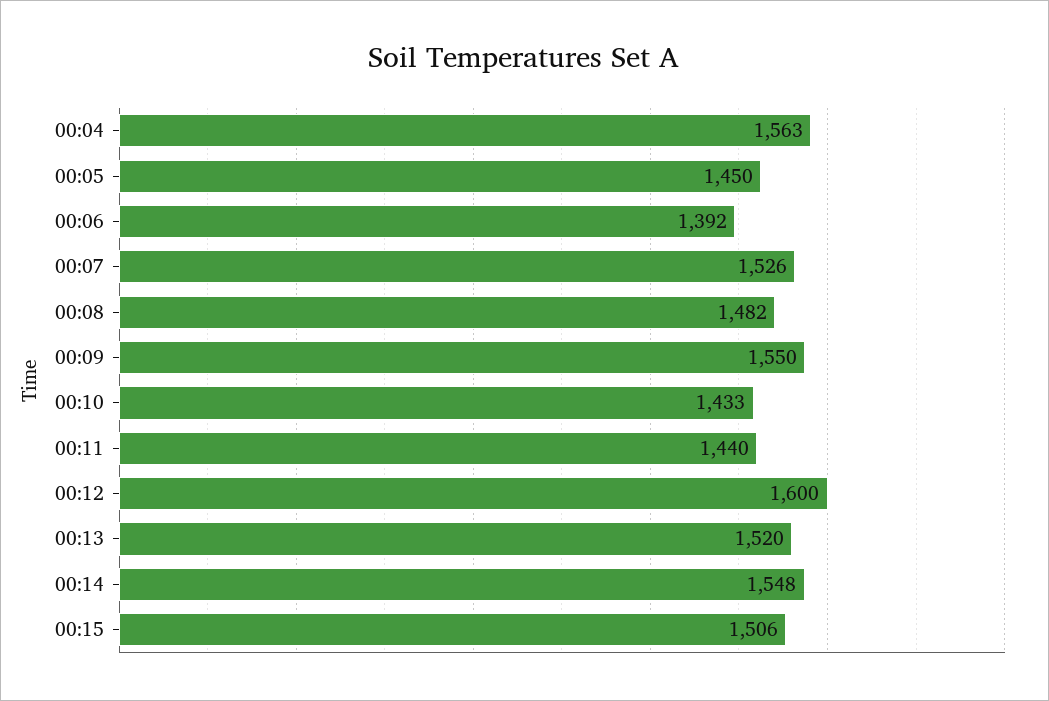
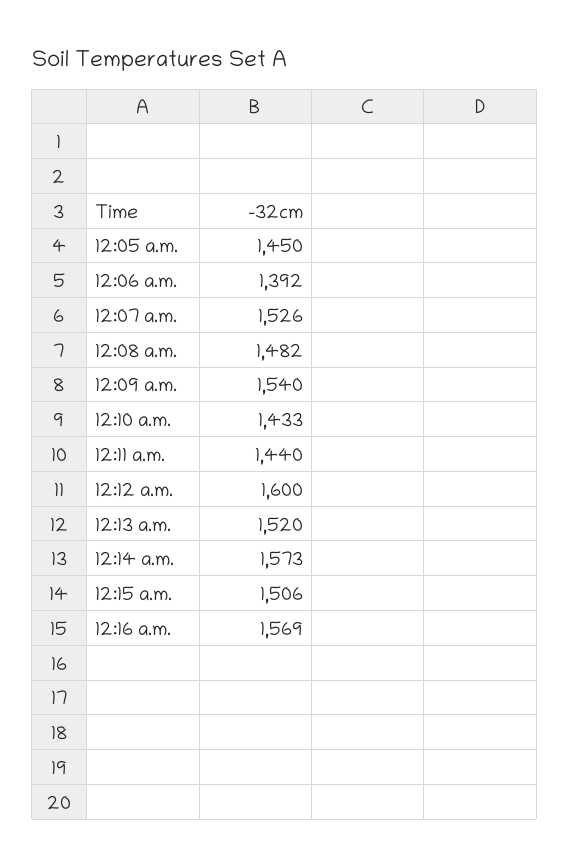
00:04: 1563 -> none
00:09: 1550 -> 1540
00:14: 1548 -> 1573
12:16 a.m.: none -> 1569

